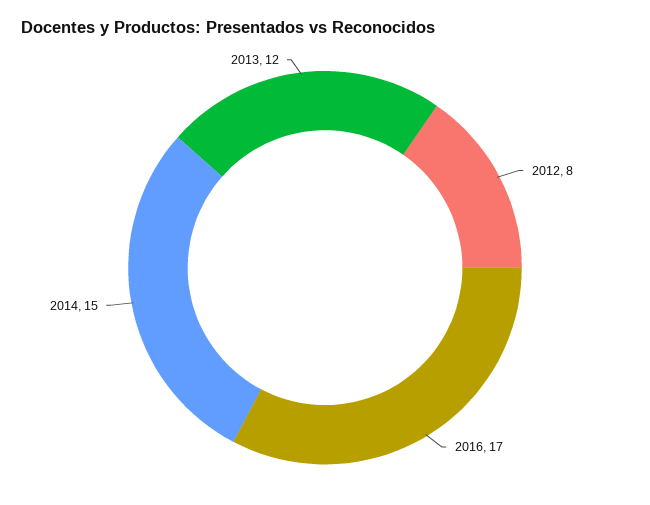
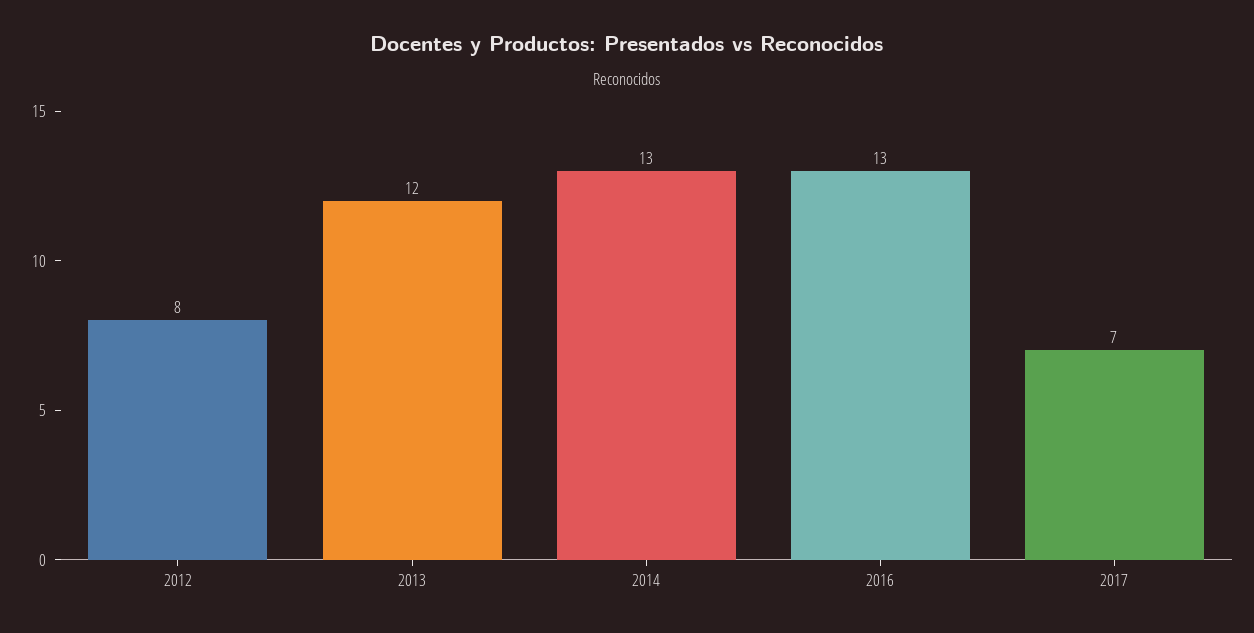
2016: 17 -> 13
2014: 15 -> 13
2017: none -> 7

